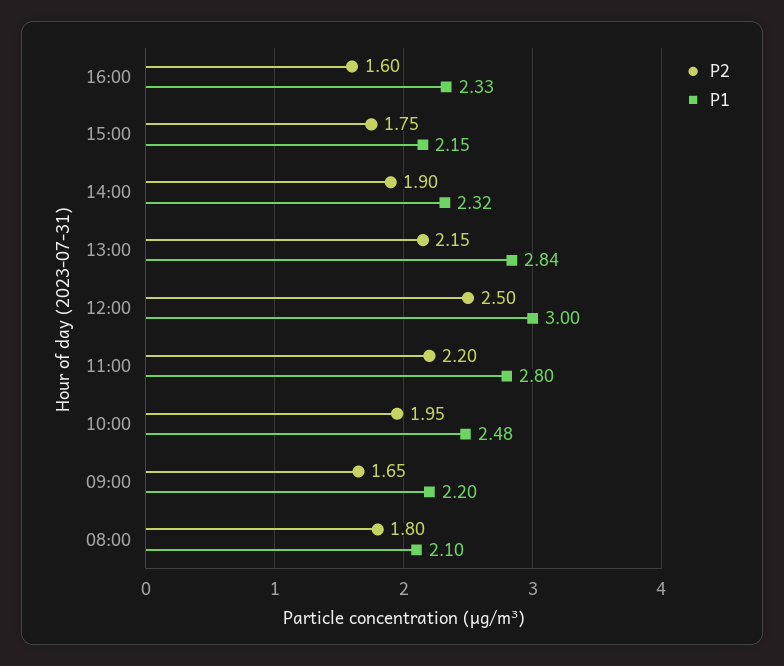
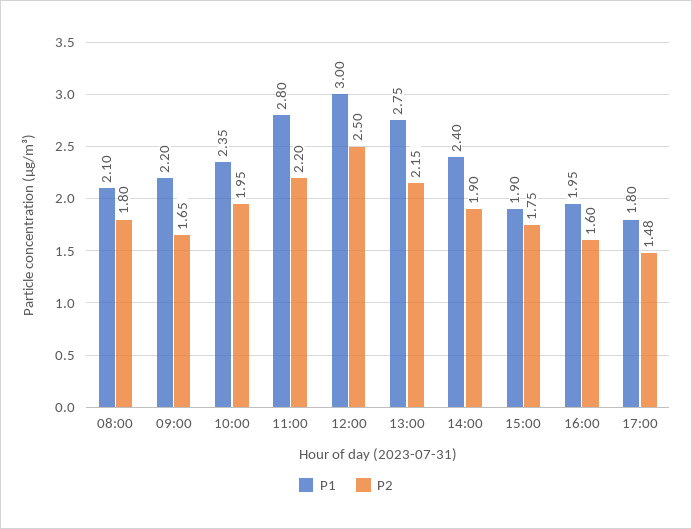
P1, 16:00: 2.33 -> 1.95
P1, 15:00: 2.15 -> 1.9
P1, 14:00: 2.32 -> 2.4
P1, 13:00: 2.84 -> 2.75
P1, 10:00: 2.48 -> 2.35
P1, 17:00: none -> 1.8
P2, 17:00: none -> 1.48

